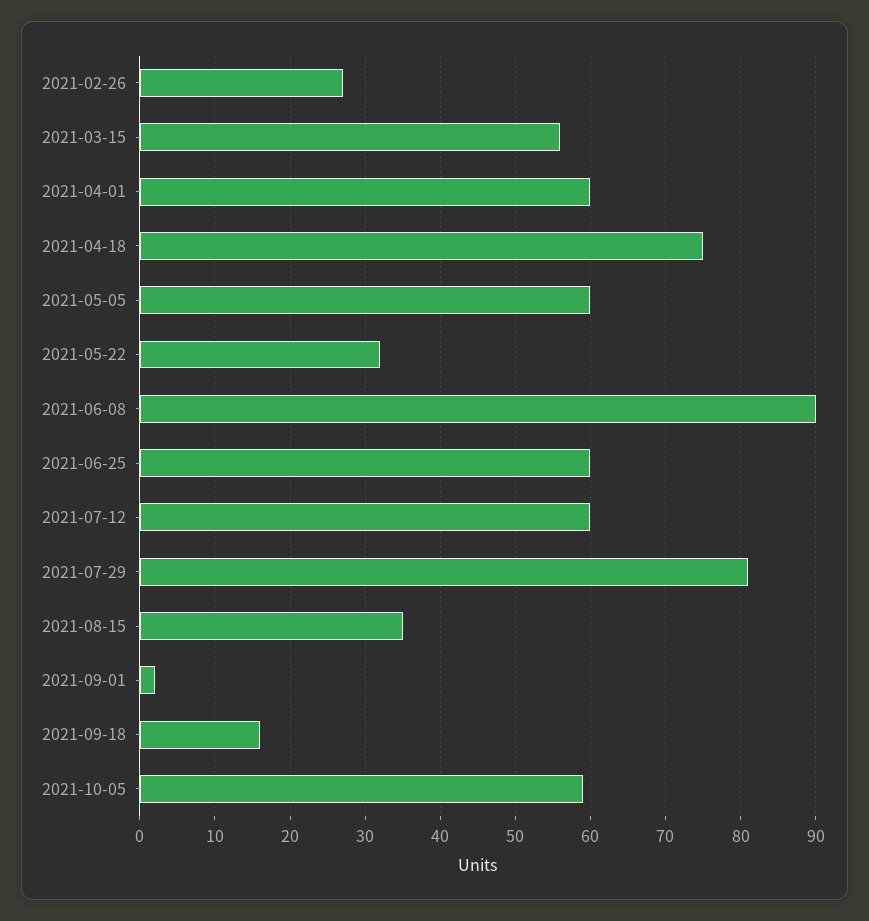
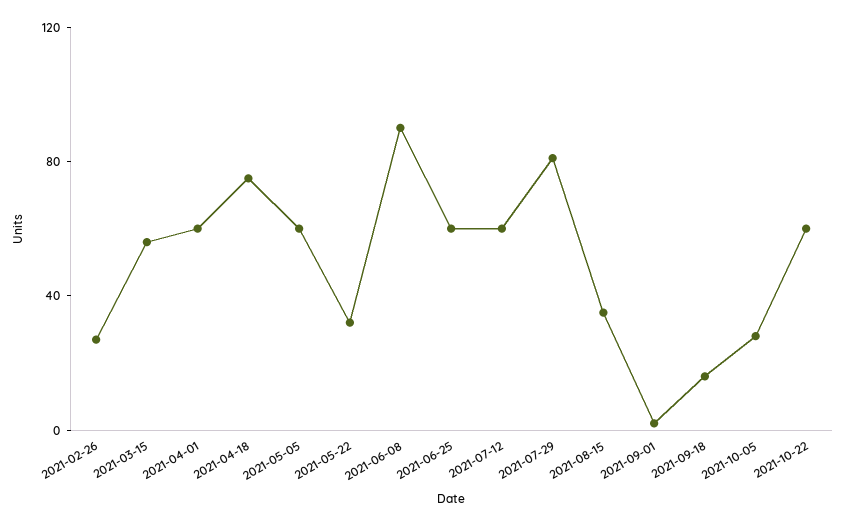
2021-10-05: 59 -> 30
2021-10-22: none -> 60

